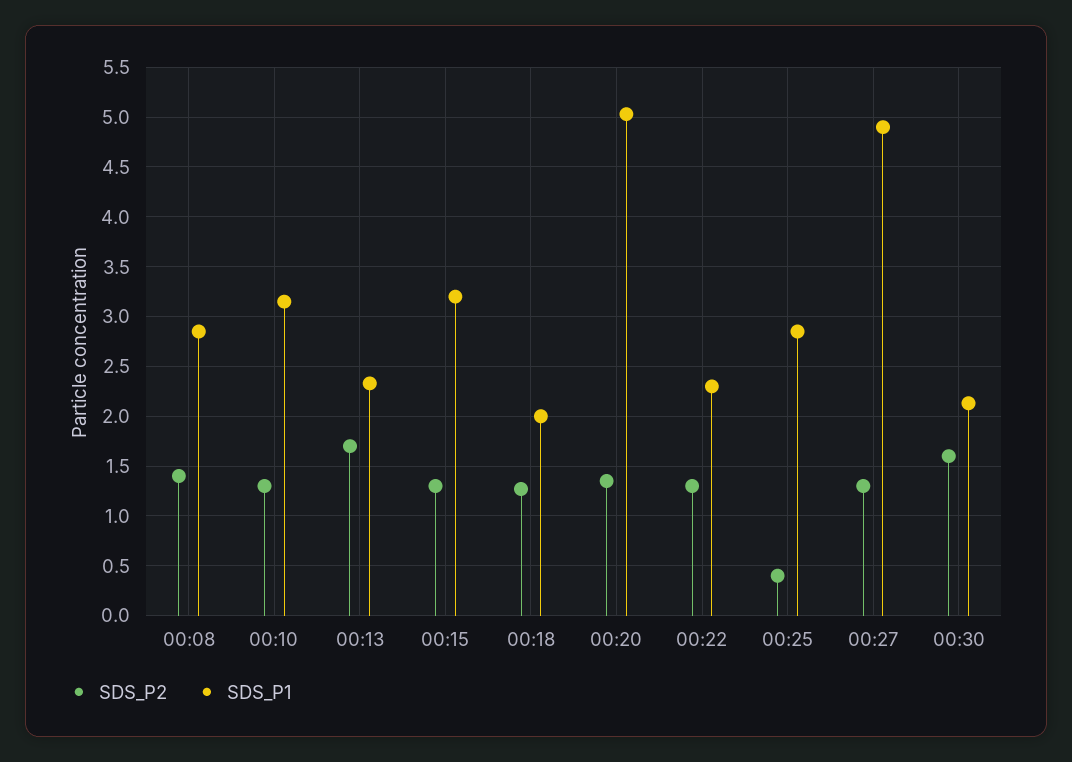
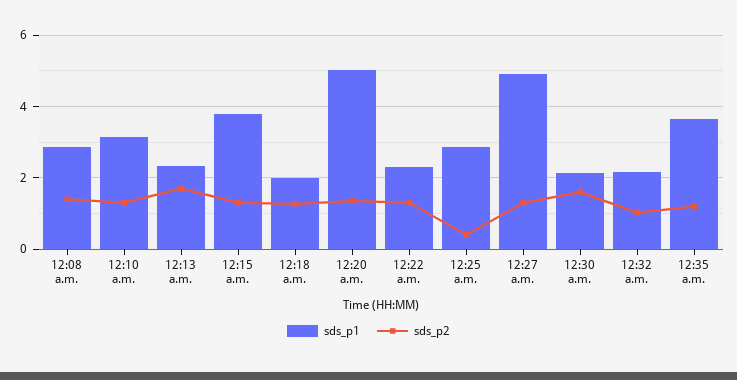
SDS_P1, 00:15: 3.2 -> 3.8
SDS_P1, 12:32 a.m.: none -> 2.2
SDS_P2, 12:32 a.m.: none -> 1
SDS_P1, 12:35 a.m.: none -> 3.6
SDS_P2, 12:35 a.m.: none -> 1.2

